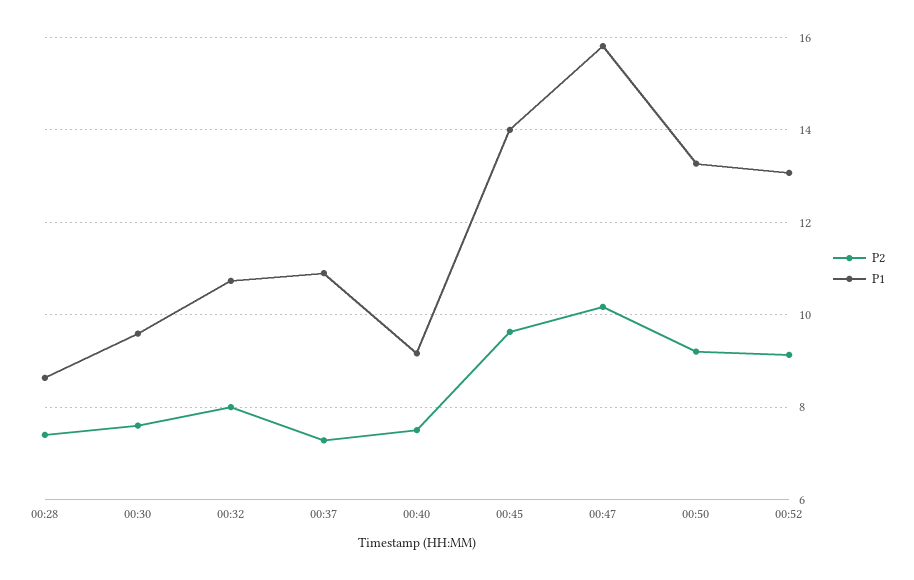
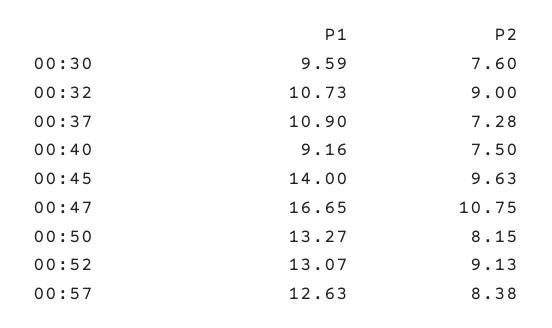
P2, 00:28: 7.4 -> none
P1, 00:28: 8.6 -> none
P2, 00:32: 8 -> 9
P2, 00:47: 10.2 -> 10.75
P1, 00:47: 15.8 -> 16.65
P2, 00:50: 9.2 -> 8.15
P1, 00:57: none -> 12.63
P2, 00:57: none -> 8.38

